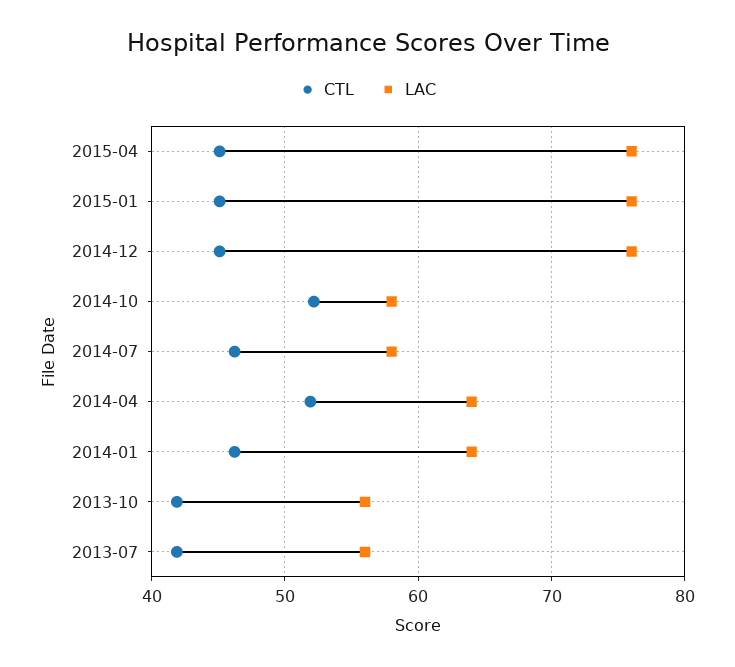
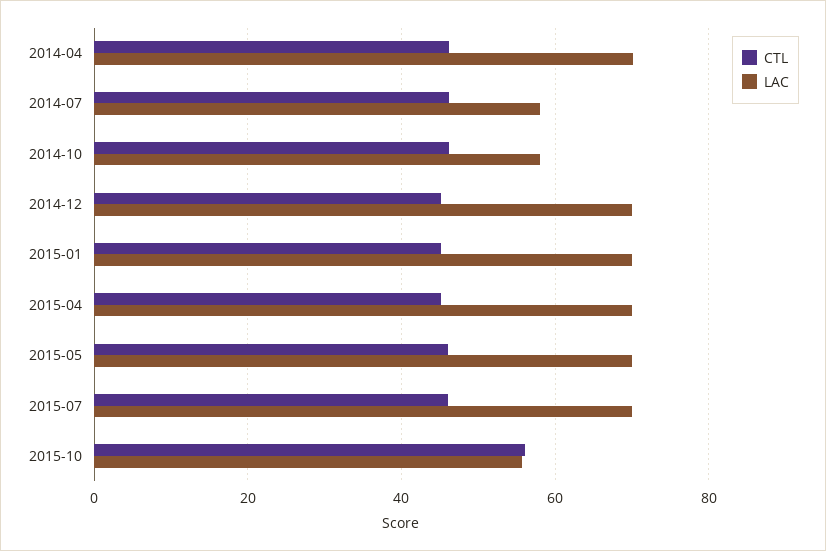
LAC, 2015-04: 76 -> 70
LAC, 2015-01: 76 -> 70
LAC, 2014-12: 76 -> 70
CTL, 2014-10: 52 -> 46
CTL, 2014-04: 52 -> 46
LAC, 2014-04: 64 -> 70
CTL, 2014-01: 46 -> none
LAC, 2014-01: 64 -> none
CTL, 2013-10: 42 -> none
LAC, 2013-10: 56 -> none
CTL, 2013-07: 42 -> none
LAC, 2013-07: 56 -> none
CTL, 2015-05: none -> 46
LAC, 2015-05: none -> 70
CTL, 2015-07: none -> 46
LAC, 2015-07: none -> 70
CTL, 2015-10: none -> 56
LAC, 2015-10: none -> 56

